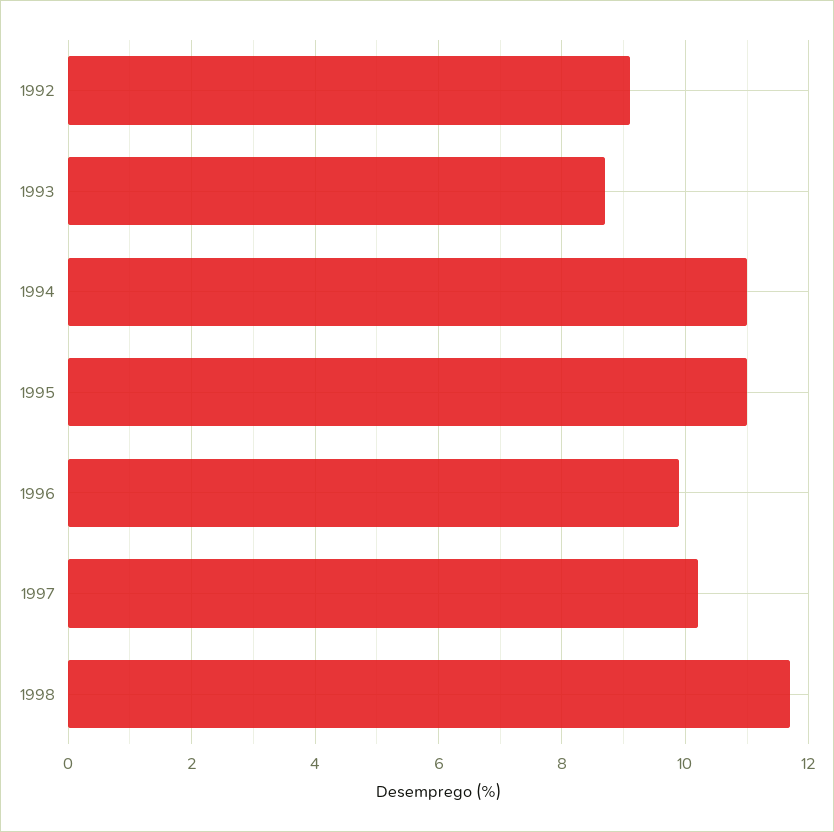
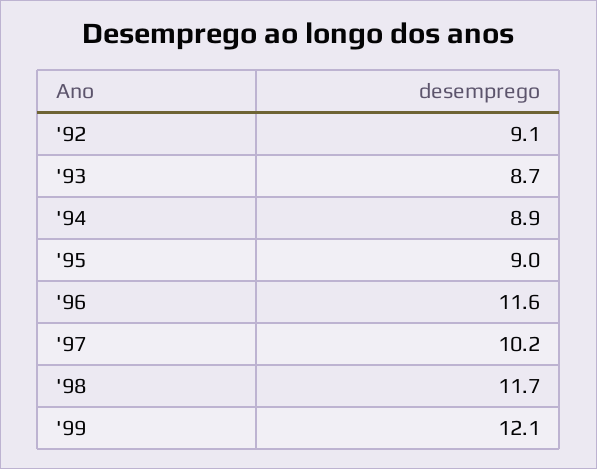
1994: 11 -> 8.9
1995: 11 -> 9
1996: 10 -> 11.6
'99: none -> 12.1

